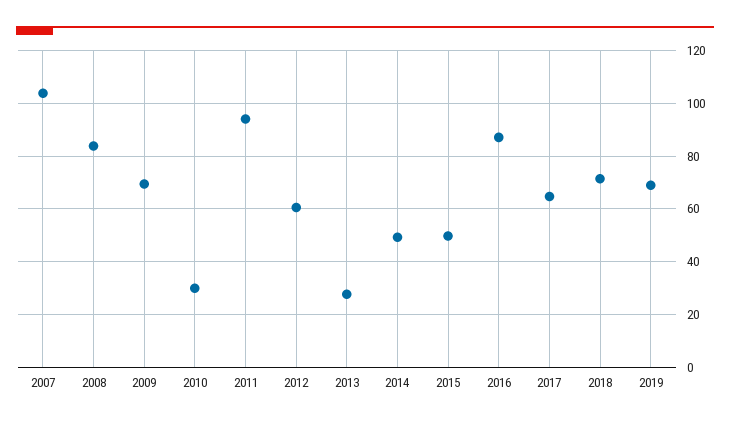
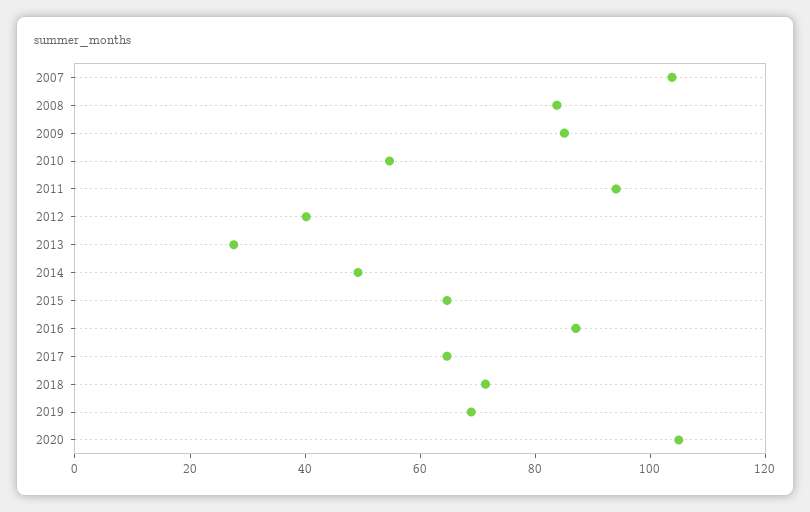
2009: 70 -> 85
2010: 30 -> 55
2012: 60 -> 40
2015: 50 -> 65
2020: none -> 105

